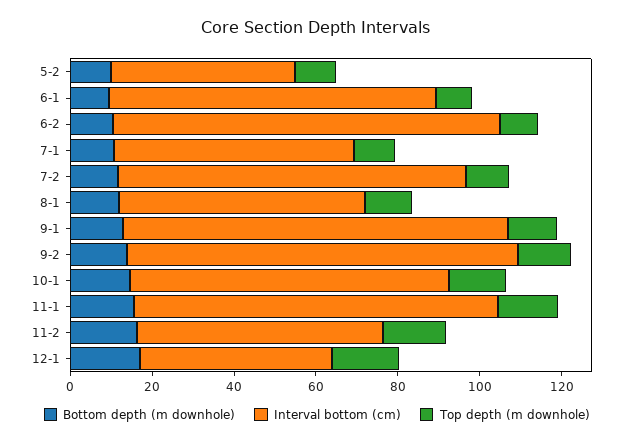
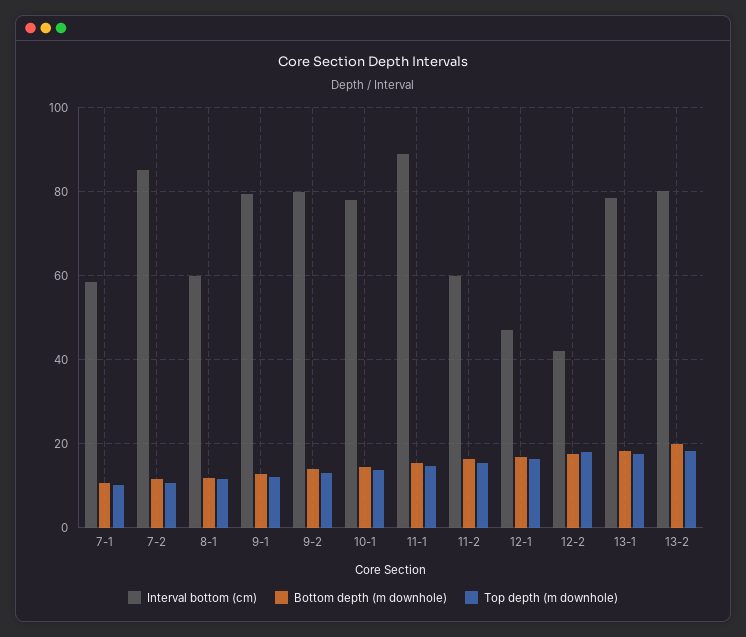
Bottom depth (m downhole), 5-2: 10 -> none
Interval bottom (cm), 5-2: 45 -> none
Top depth (m downhole), 5-2: 10 -> none
Bottom depth (m downhole), 6-1: 10 -> none
Interval bottom (cm), 6-1: 80 -> none
Top depth (m downhole), 6-1: 10 -> none
Bottom depth (m downhole), 6-2: 10 -> none
Interval bottom (cm), 6-2: 95 -> none
Top depth (m downhole), 6-2: 10 -> none
Interval bottom (cm), 9-1: 95 -> 80
Interval bottom (cm), 9-2: 95 -> 80
Interval bottom (cm), 12-2: none -> 42
Bottom depth (m downhole), 12-2: none -> 18
Top depth (m downhole), 12-2: none -> 18
Interval bottom (cm), 13-1: none -> 78
Bottom depth (m downhole), 13-1: none -> 18
Top depth (m downhole), 13-1: none -> 18
Interval bottom (cm), 13-2: none -> 80
Bottom depth (m downhole), 13-2: none -> 20
Top depth (m downhole), 13-2: none -> 18

